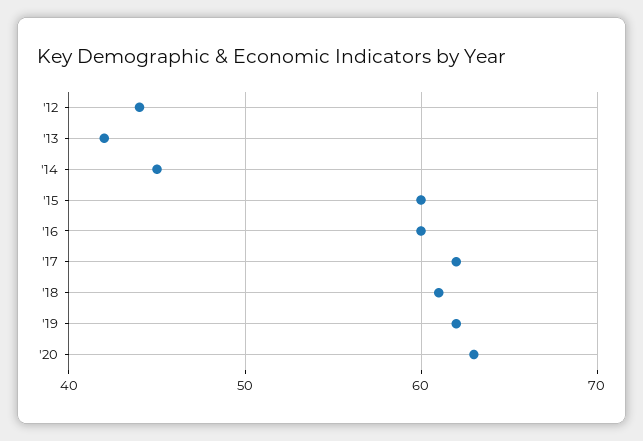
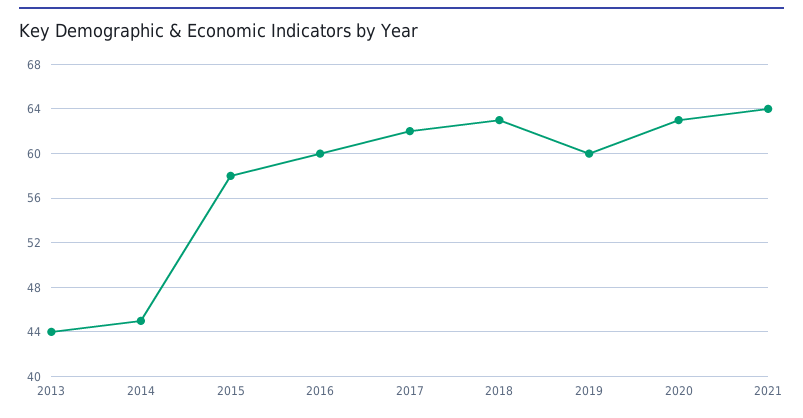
'12: 44 -> none
'13: 42 -> 44
'15: 60 -> 58
'18: 61 -> 63
'19: 62 -> 60
2021: none -> 64

